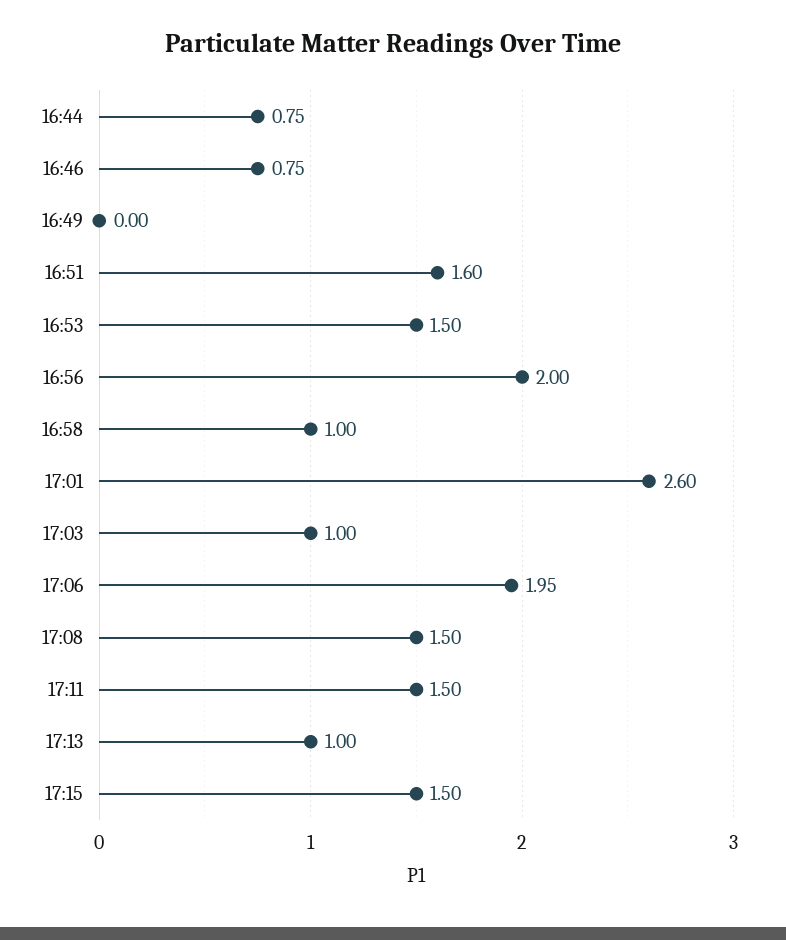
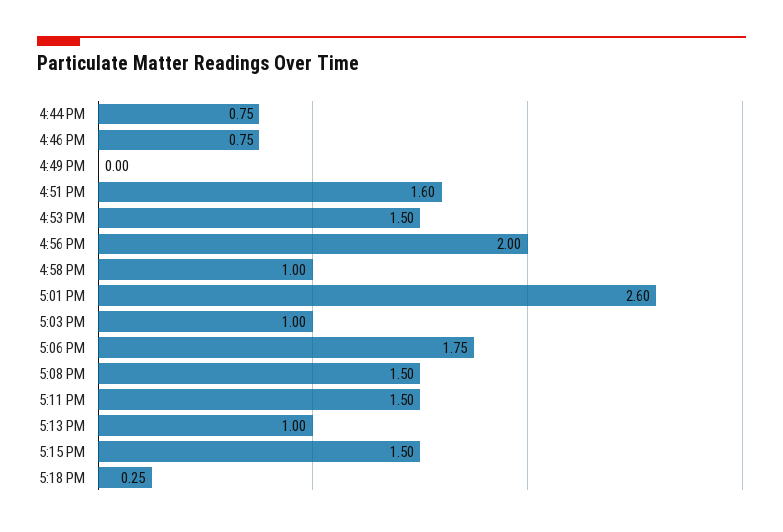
17:06: 1.95 -> 1.75
5:18 PM: none -> 0.25

